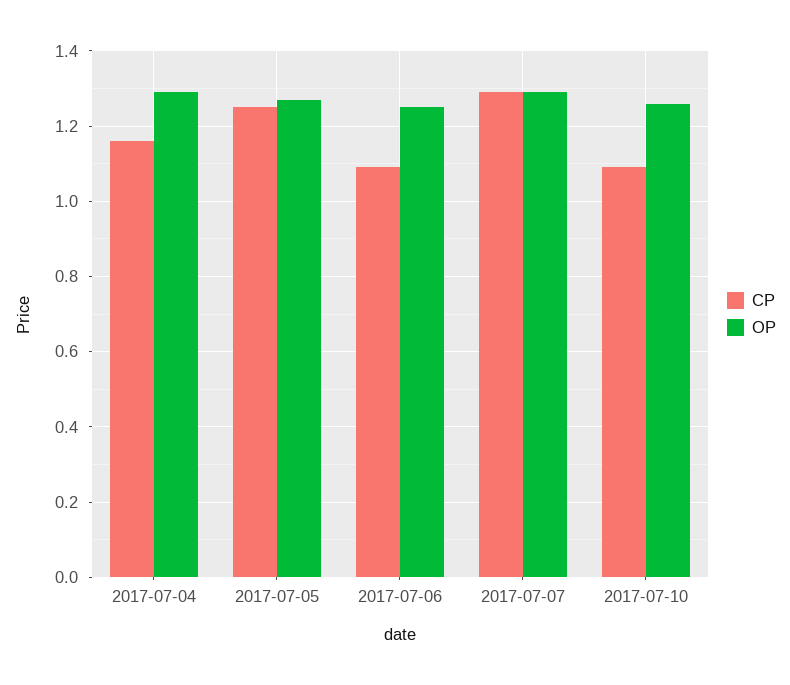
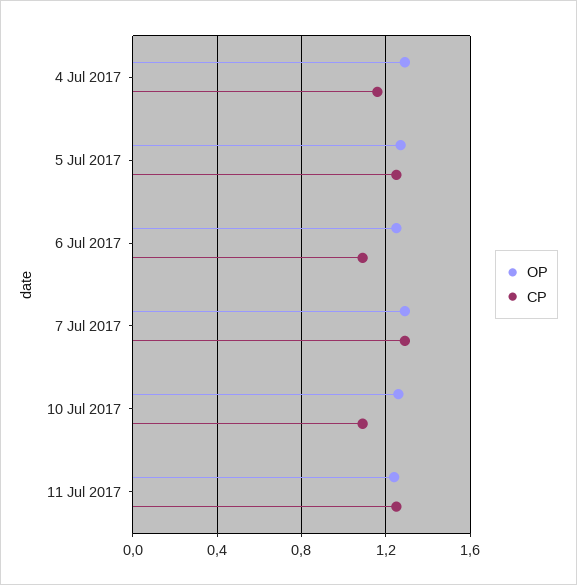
OP, 11 Jul 2017: none -> 1.25
CP, 11 Jul 2017: none -> 1.25

